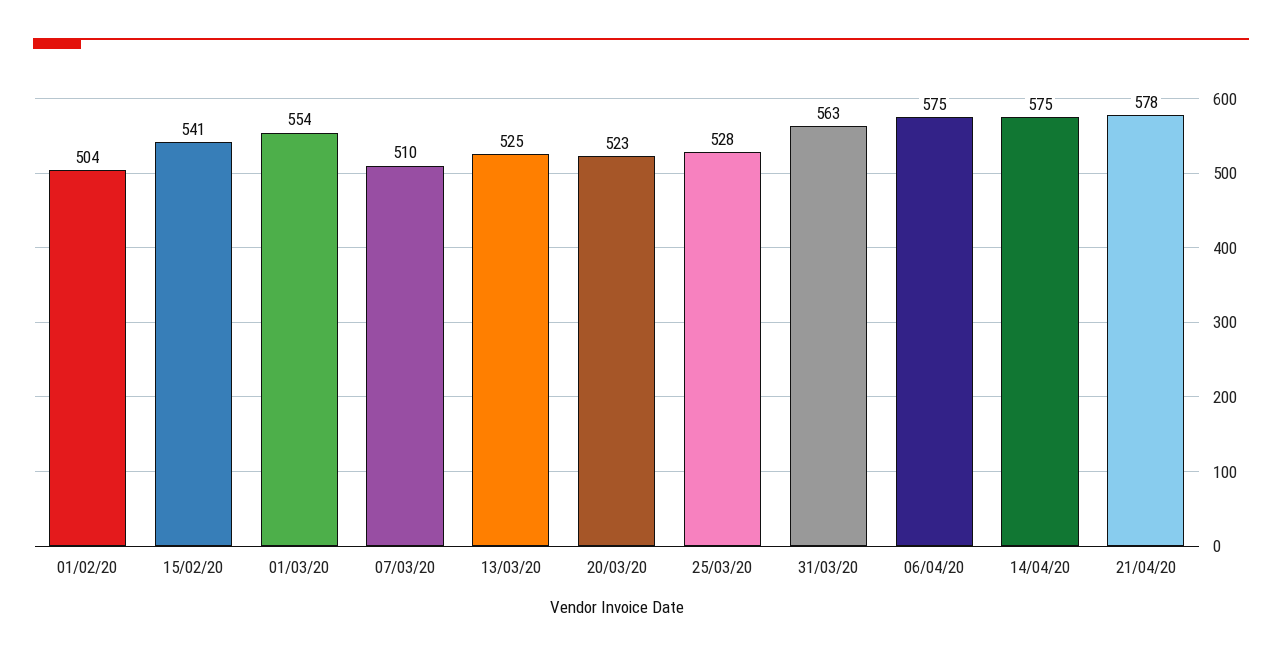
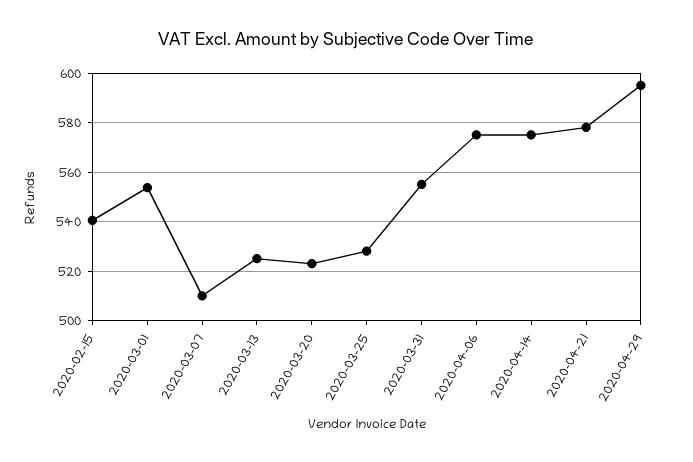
01/02/20: 504 -> none
31/03/20: 563 -> 555
2020-04-29: none -> 595

